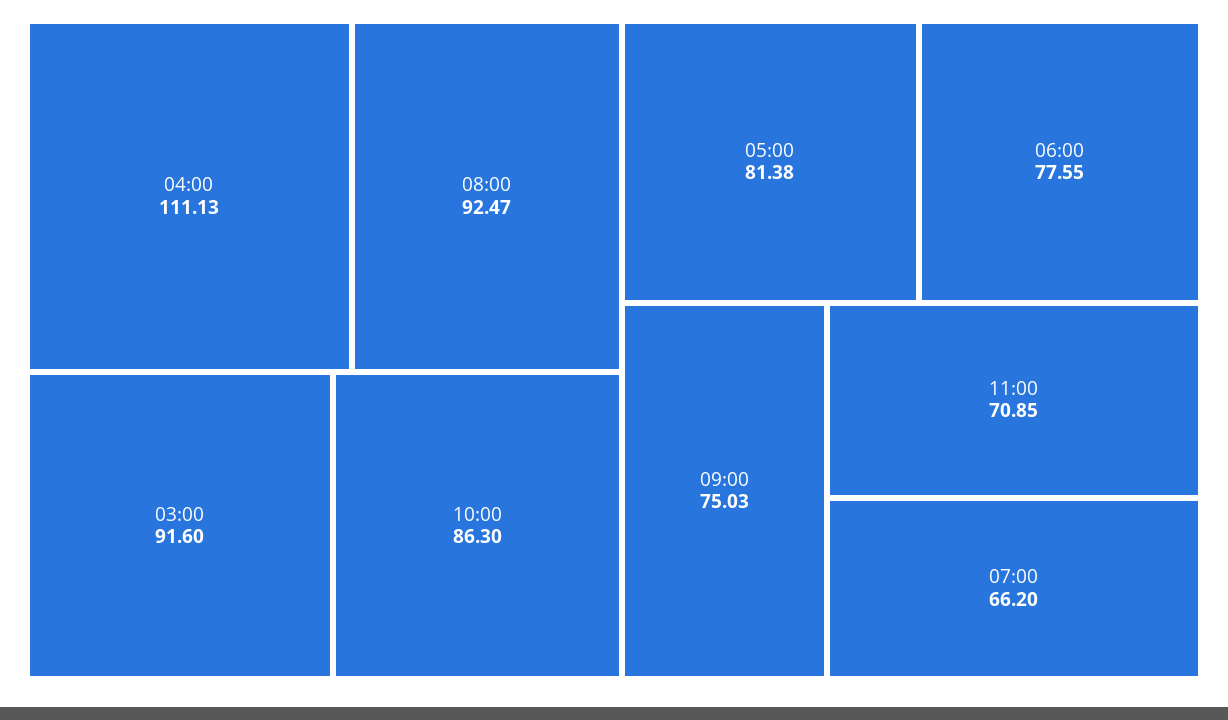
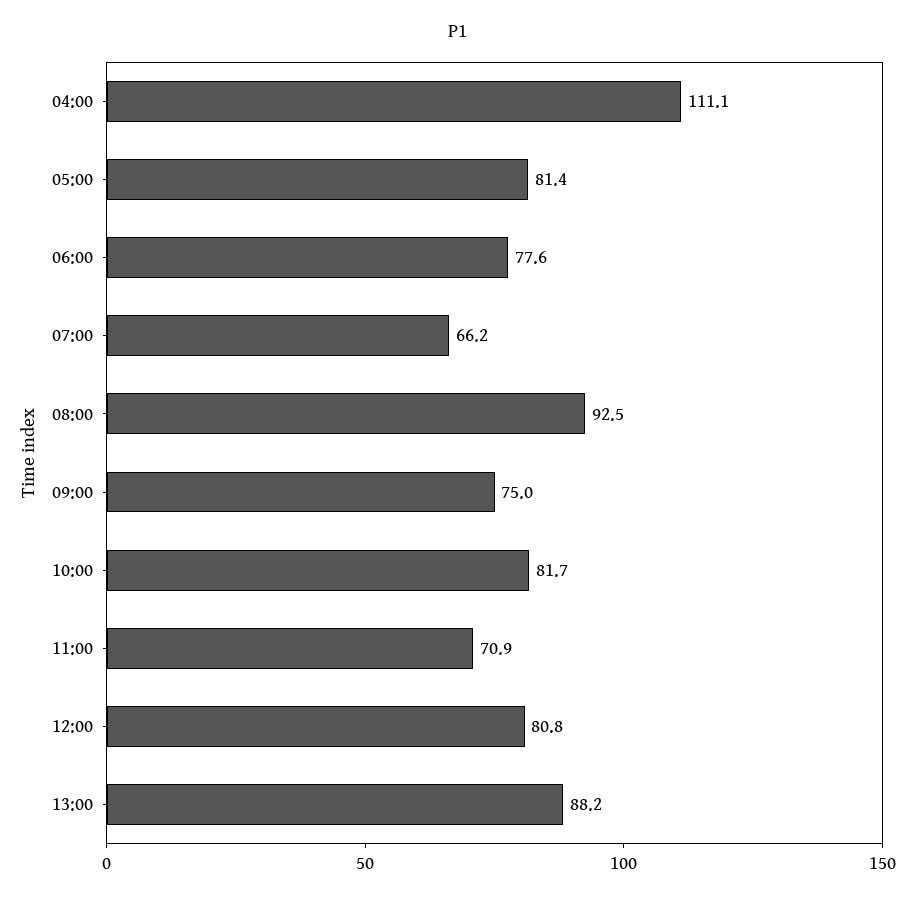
03:00: 91.6 -> none
10:00: 86.3 -> 81.7
12:00: none -> 80.8
13:00: none -> 88.2

